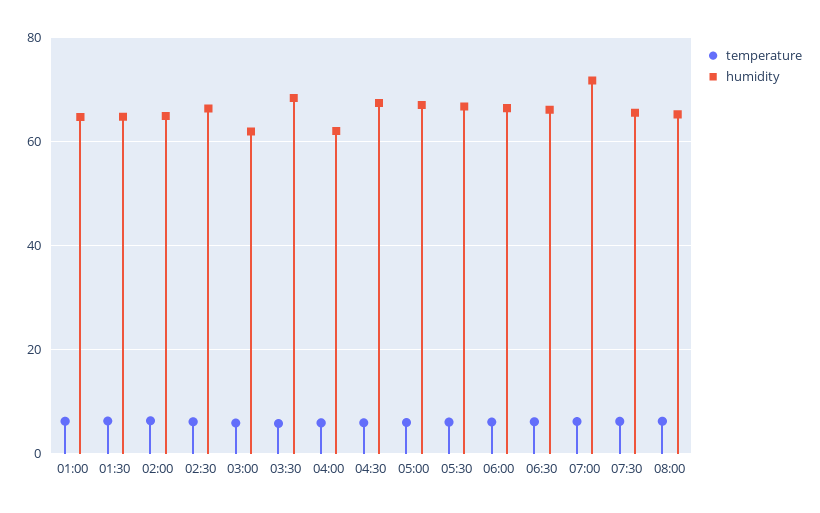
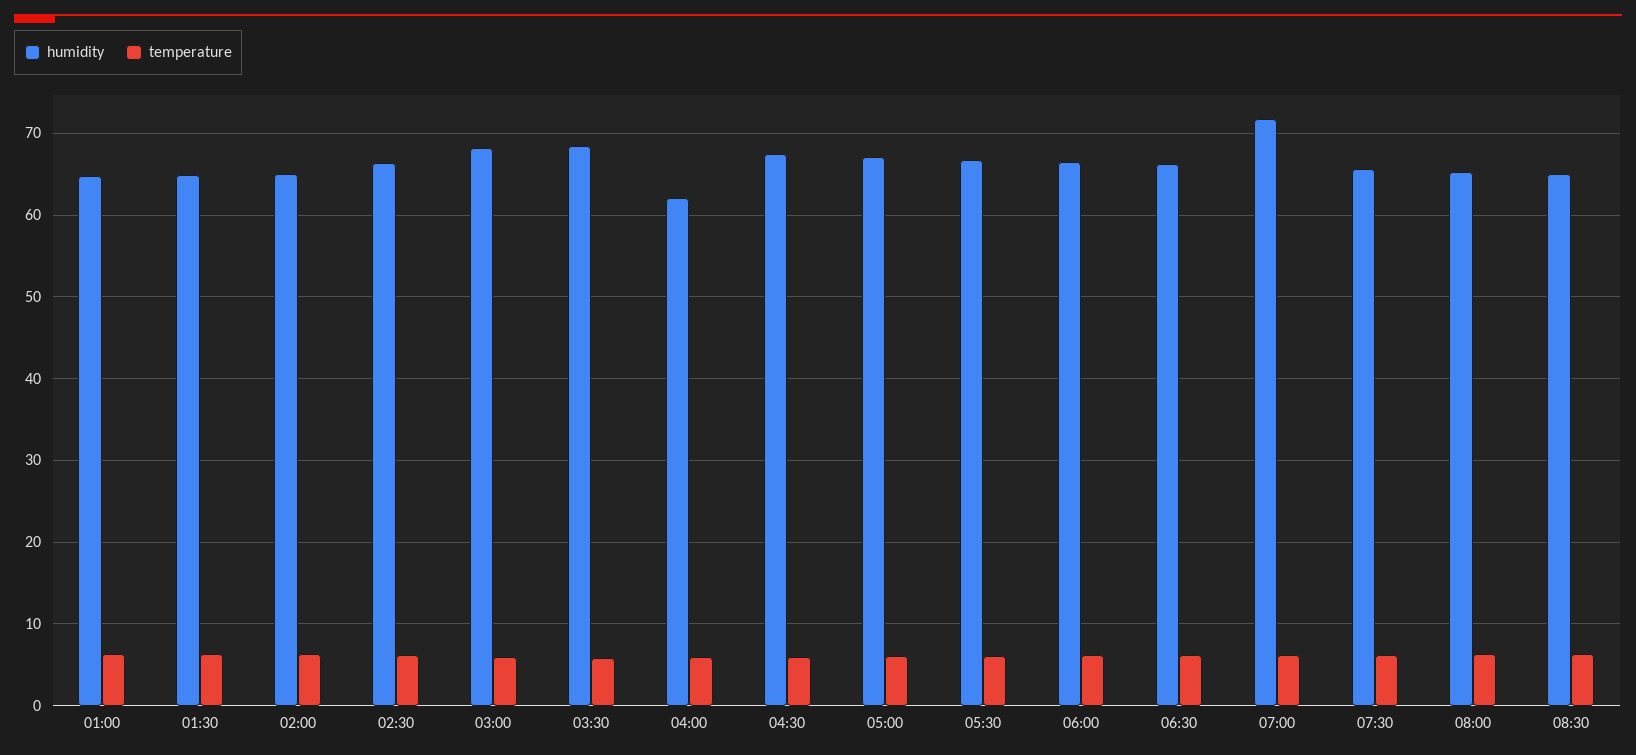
humidity, 03:00: 62 -> 68
humidity, 08:30: none -> 65
temperature, 08:30: none -> 6

